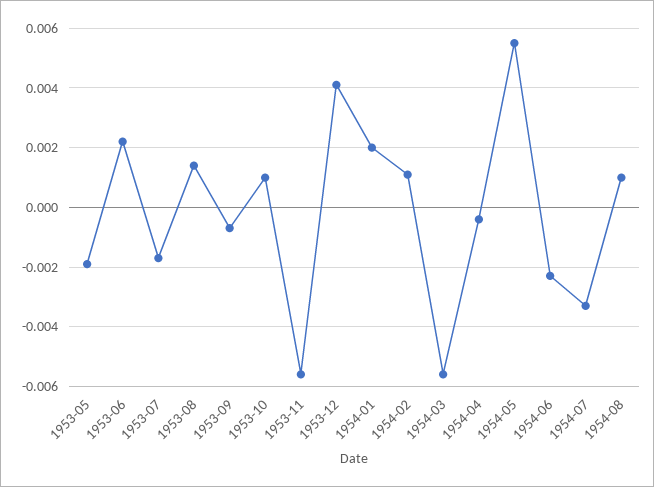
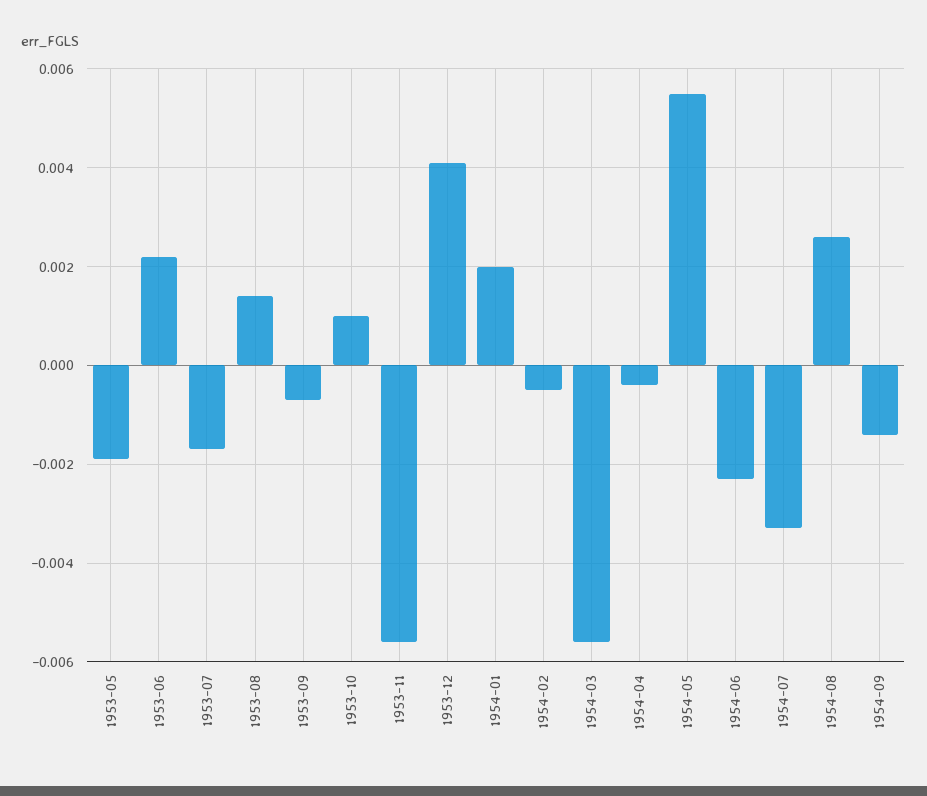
1954-02: 0.001 -> -0.0005
1954-08: 0.001 -> 0.0025
1954-09: none -> -0.0015

